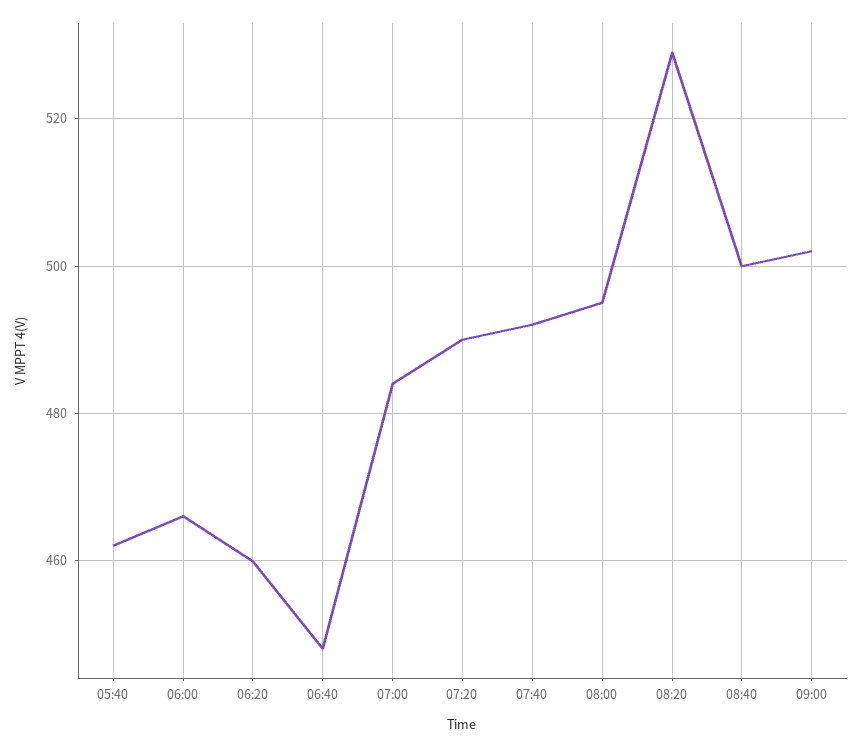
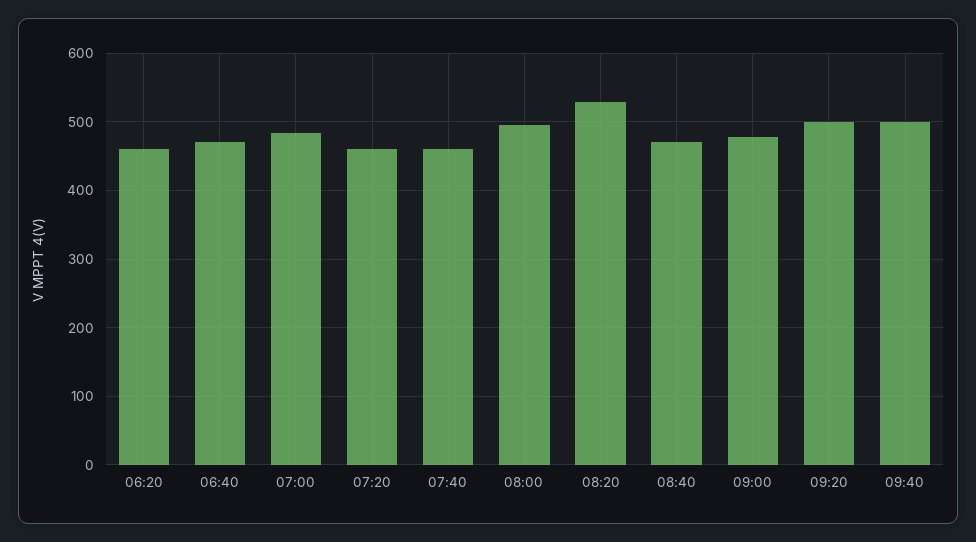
05:40: 462 -> none
06:00: 466 -> none
06:40: 448 -> 470
07:20: 490 -> 460
07:40: 492 -> 460
08:40: 500 -> 470
09:00: 502 -> 480
09:20: none -> 500
09:40: none -> 500

